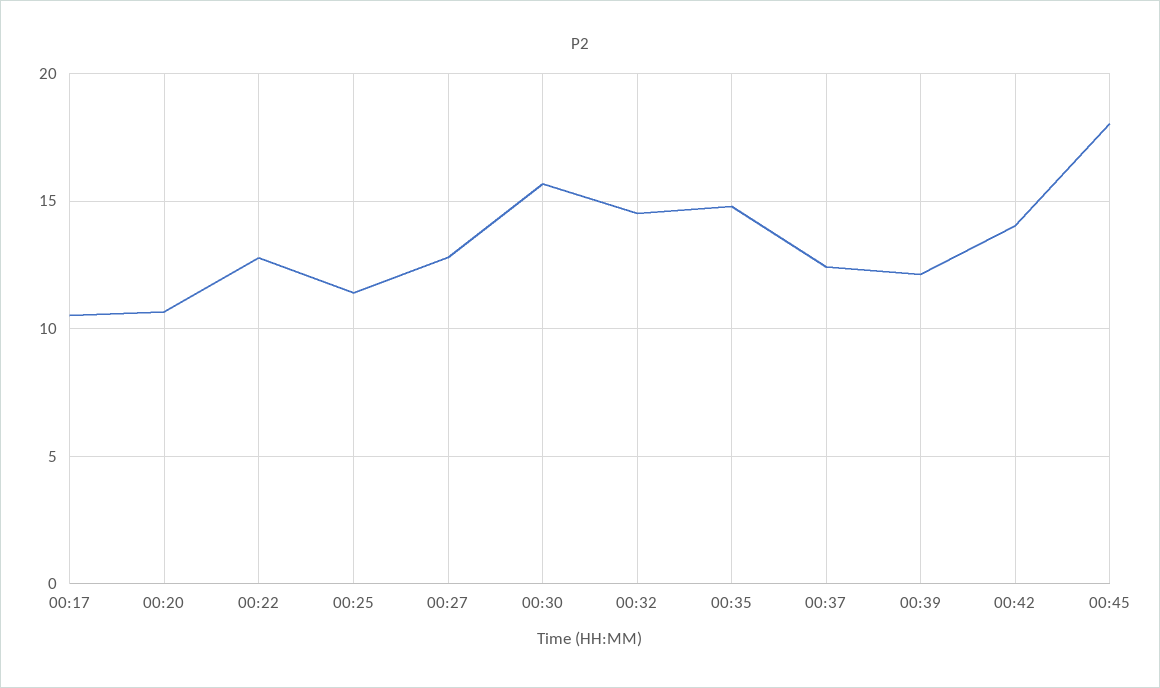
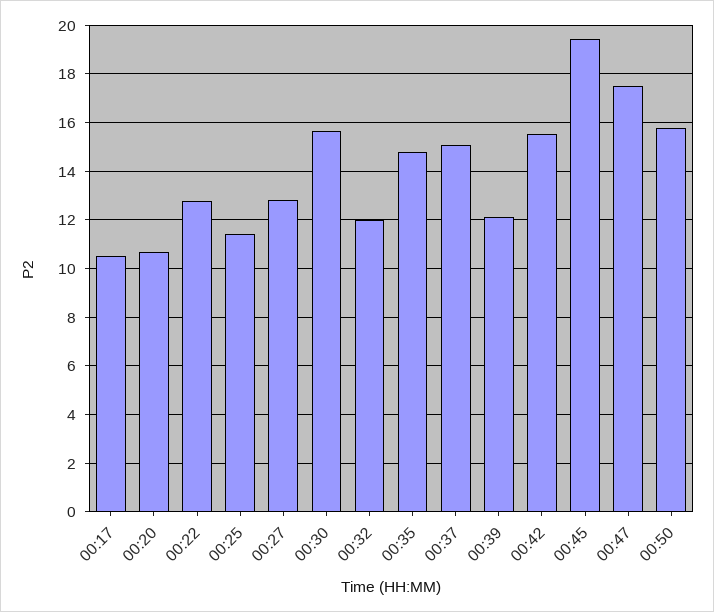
00:32: 14.5 -> 12
00:37: 12.5 -> 15
00:42: 14 -> 15.5
00:45: 18 -> 19.5
00:47: none -> 17.5
00:50: none -> 15.75

